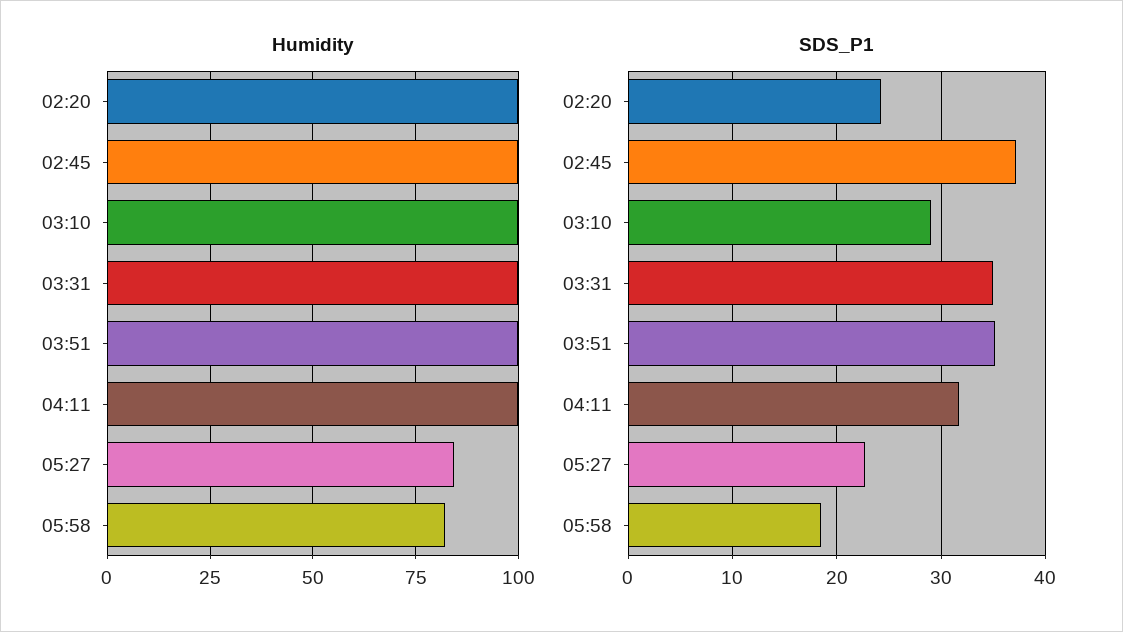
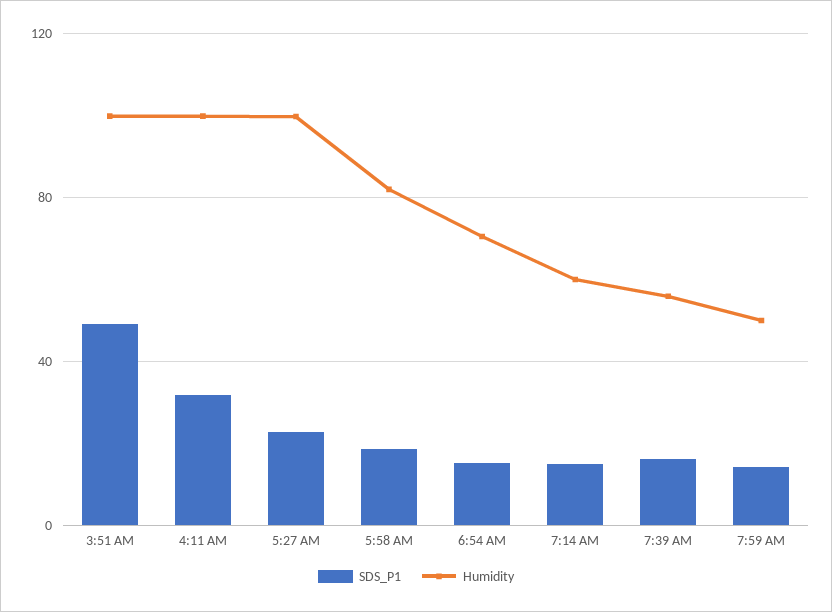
Humidity, 02:20: 100 -> none
Humidity, 02:45: 100 -> none
Humidity, 03:10: 100 -> none
Humidity, 03:31: 100 -> none
Humidity, 05:27: 85 -> 100
SDS_P1, 02:20: 24 -> none
SDS_P1, 02:45: 37 -> none
SDS_P1, 03:10: 29 -> none
SDS_P1, 03:31: 35 -> none
SDS_P1, 03:51: 35 -> 50
SDS_P1, 6:54 AM: none -> 15
Humidity, 6:54 AM: none -> 70
SDS_P1, 7:14 AM: none -> 15
Humidity, 7:14 AM: none -> 60
SDS_P1, 7:39 AM: none -> 15
Humidity, 7:39 AM: none -> 55
SDS_P1, 7:59 AM: none -> 15
Humidity, 7:59 AM: none -> 50

